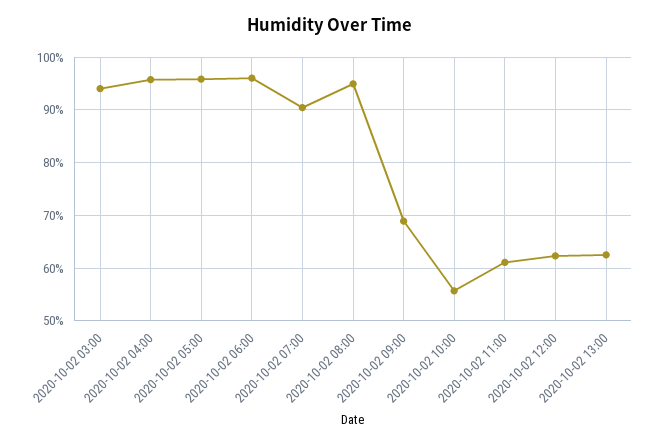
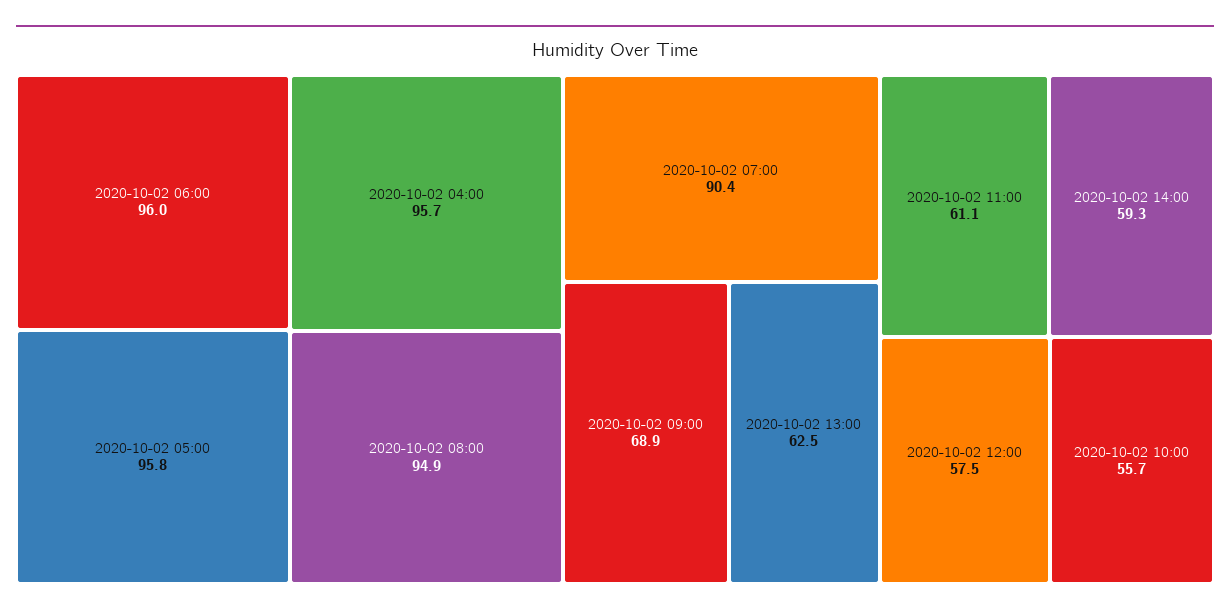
2020-10-02 03:00: 94 -> none
2020-10-02 12:00: 62 -> 57.5
2020-10-02 14:00: none -> 59.3

